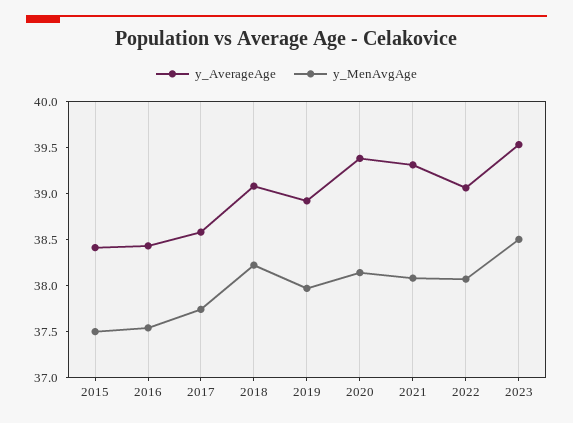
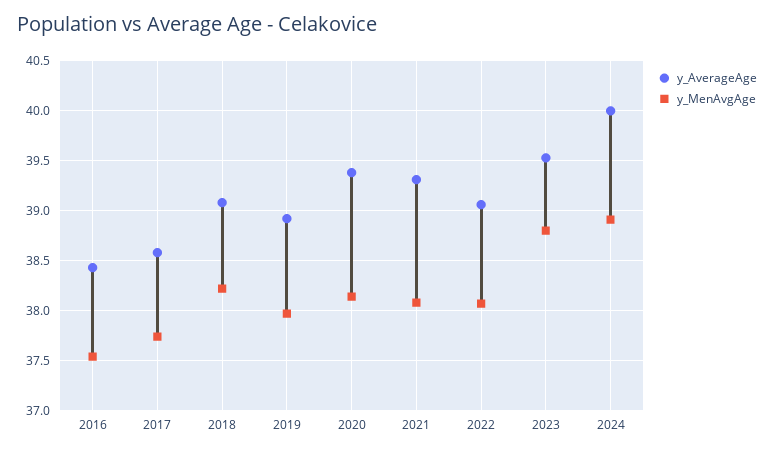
y_AverageAge, 2015: 38.4 -> none
y_MenAvgAge, 2015: 37.5 -> none
y_MenAvgAge, 2023: 38.5 -> 38.8
y_AverageAge, 2024: none -> 40
y_MenAvgAge, 2024: none -> 38.9

